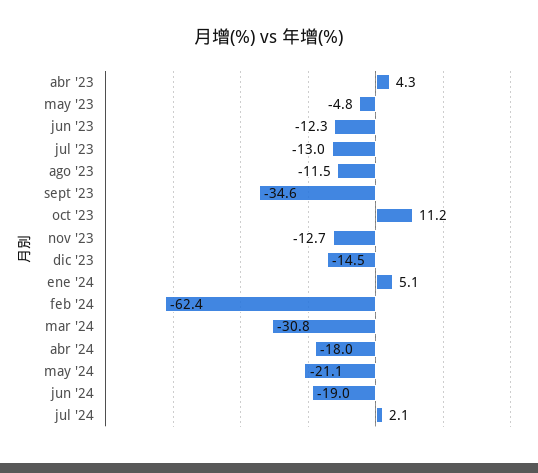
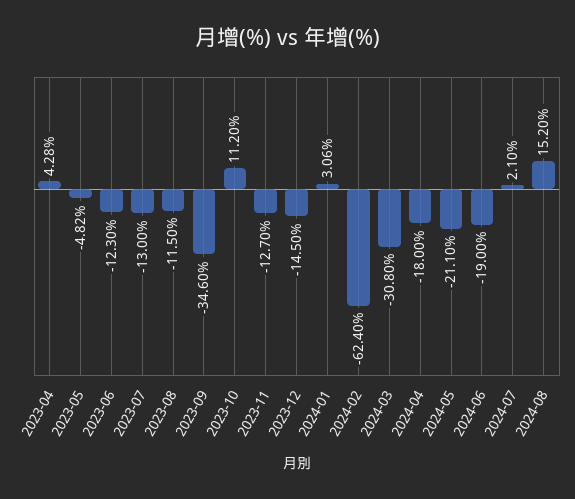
ene '24: 5.1 -> 3.06
2024-08: none -> 15.2

